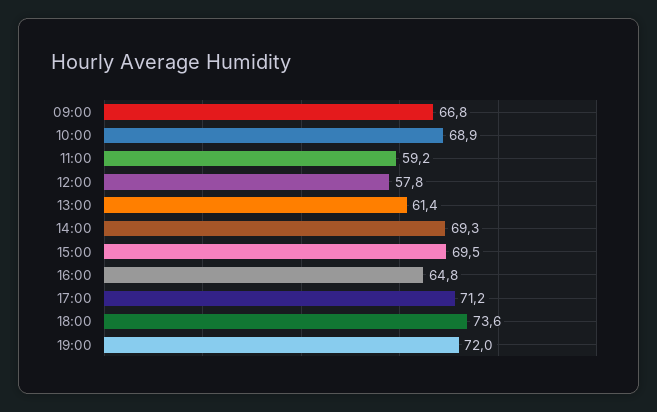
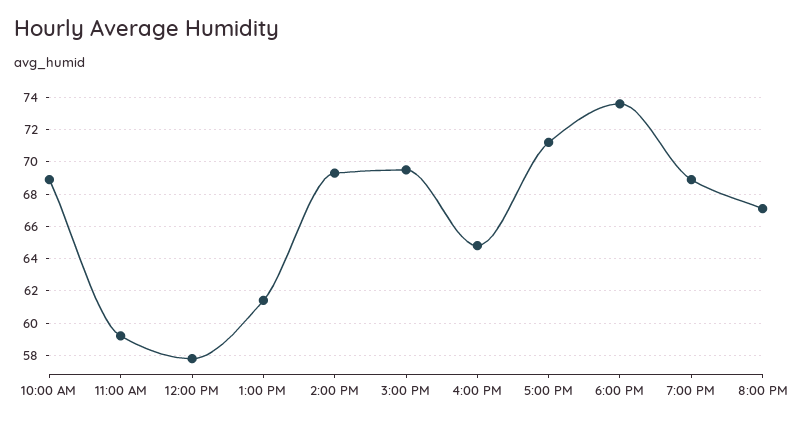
09:00: 66.8 -> none
19:00: 72 -> 69
8:00 PM: none -> 67

